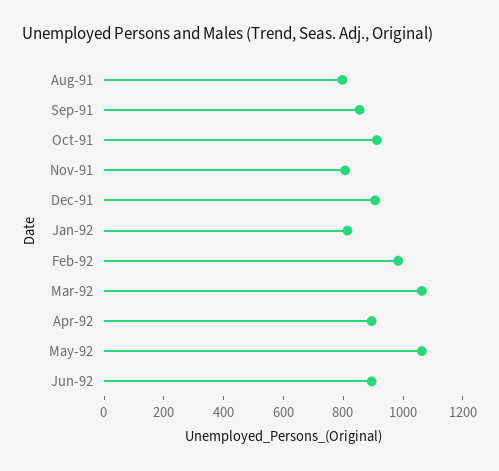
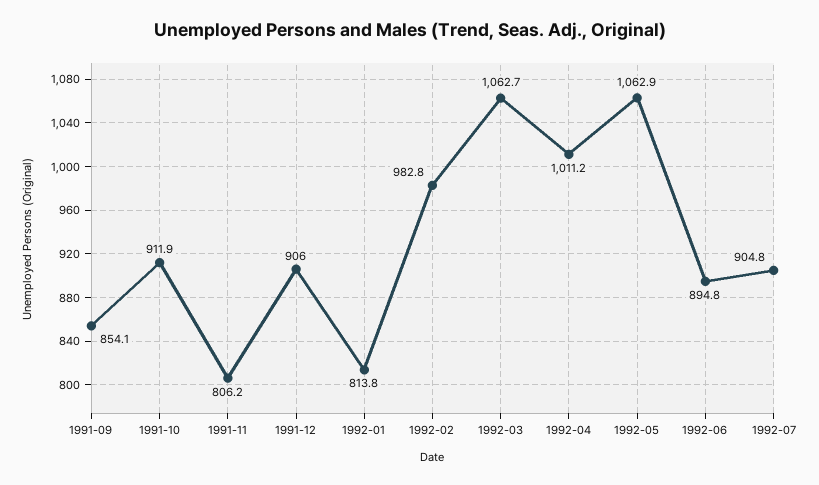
Aug-91: 800 -> none
Apr-92: 900 -> 1011.2
1992-07: none -> 904.8

